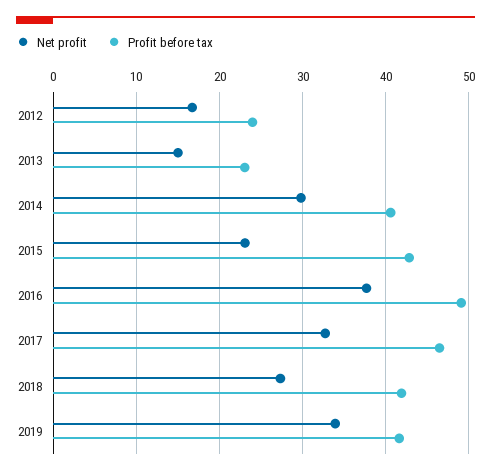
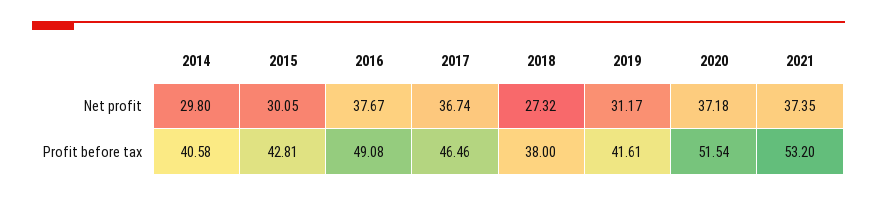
Net profit, 2012: 17 -> none
Profit before tax, 2012: 24 -> none
Net profit, 2013: 15 -> none
Profit before tax, 2013: 23 -> none
Net profit, 2015: 23 -> 30.05
Net profit, 2017: 33 -> 36.74
Profit before tax, 2018: 42 -> 38
Net profit, 2019: 34 -> 31.17
Net profit, 2020: none -> 37.18
Net profit, 2021: none -> 37.35
Profit before tax, 2020: none -> 51.54
Profit before tax, 2021: none -> 53.2

